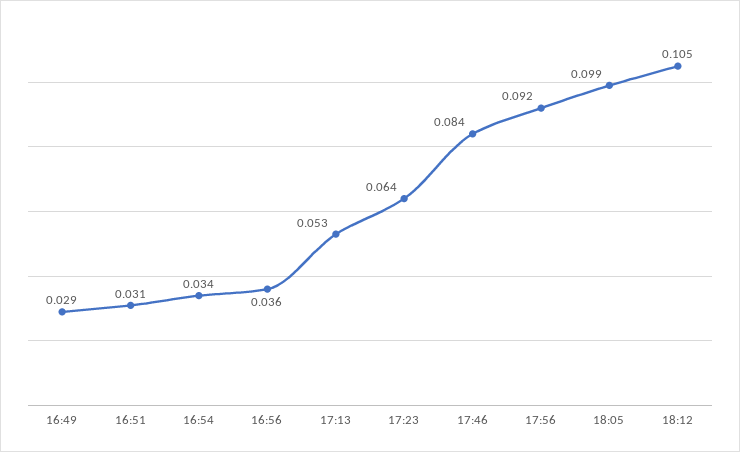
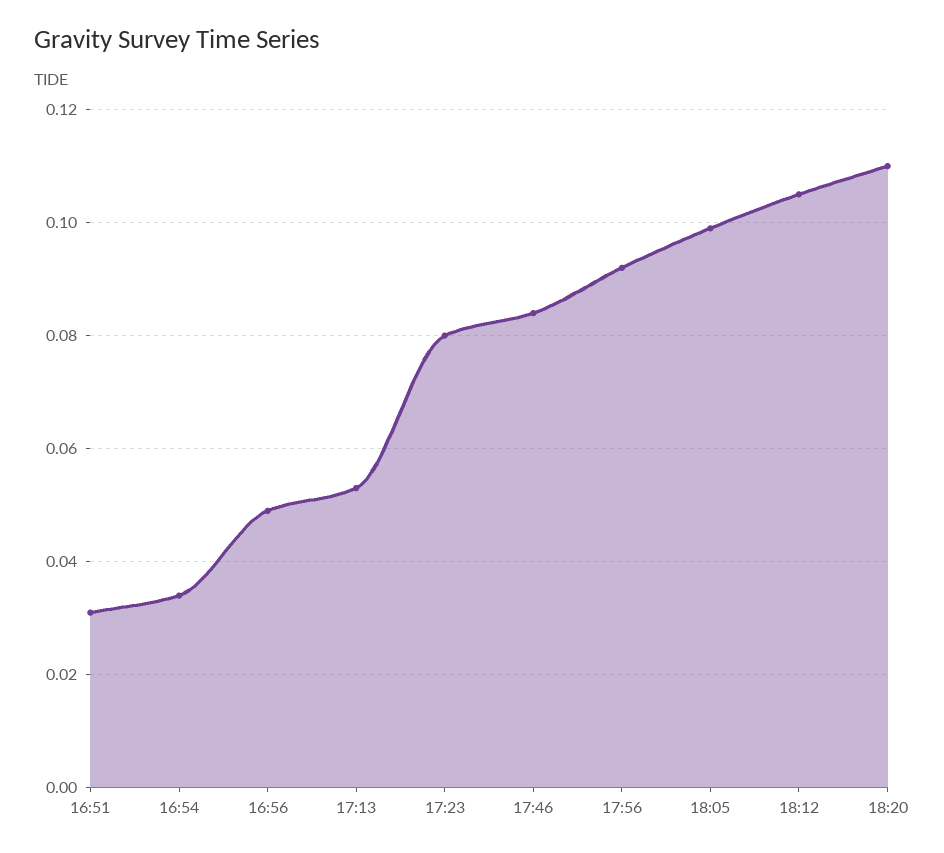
16:49: 0.029 -> none
16:56: 0.036 -> 0.05
17:23: 0.064 -> 0.08
18:20: none -> 0.11

